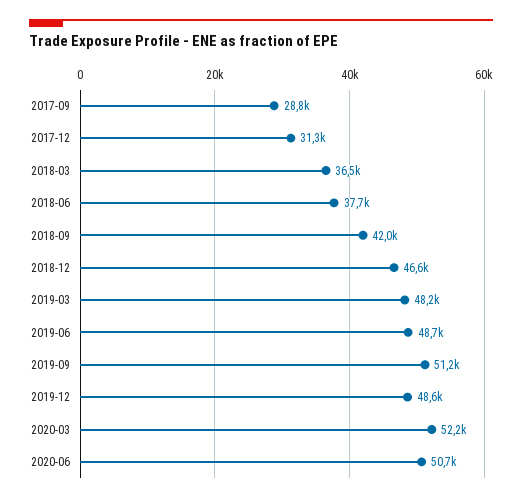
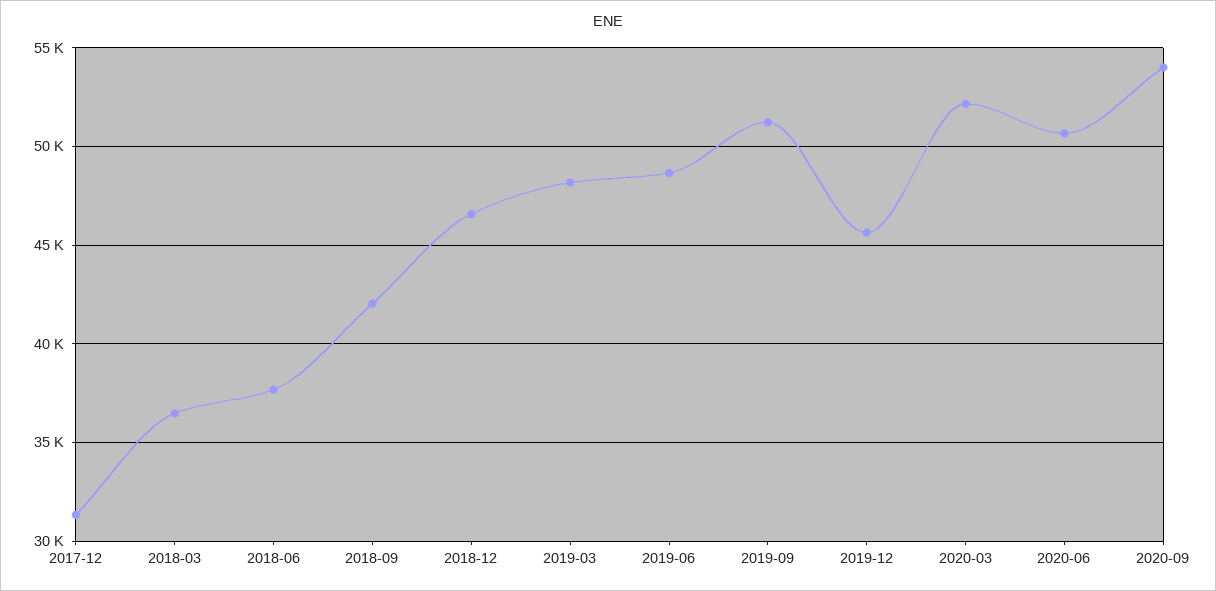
2017-09: 28800 -> none
2019-12: 48600 -> 45500
2020-09: none -> 54000

